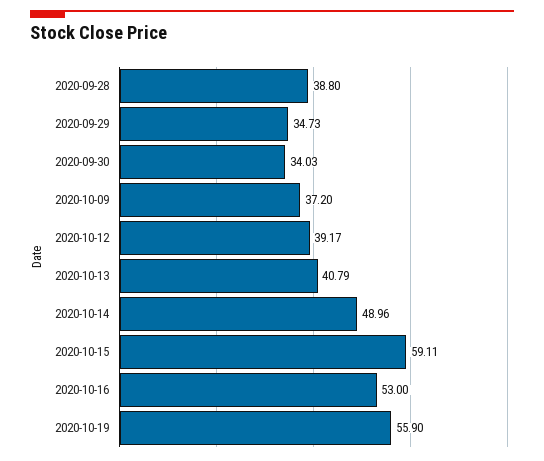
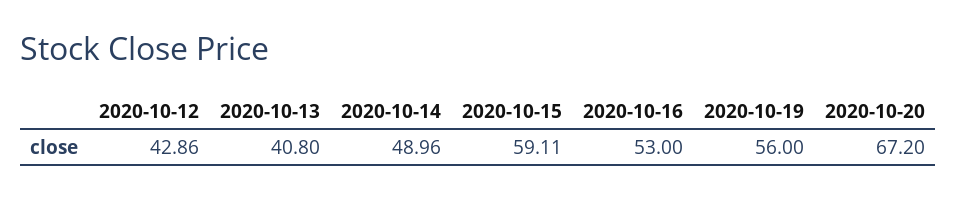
2020-09-28: 38.8 -> none
2020-09-29: 34.73 -> none
2020-09-30: 34.03 -> none
2020-10-09: 37.2 -> none
2020-10-12: 39.17 -> 42.86
2020-10-13: 40.79 -> 40.8
2020-10-19: 55.9 -> 56
2020-10-20: none -> 67.2

